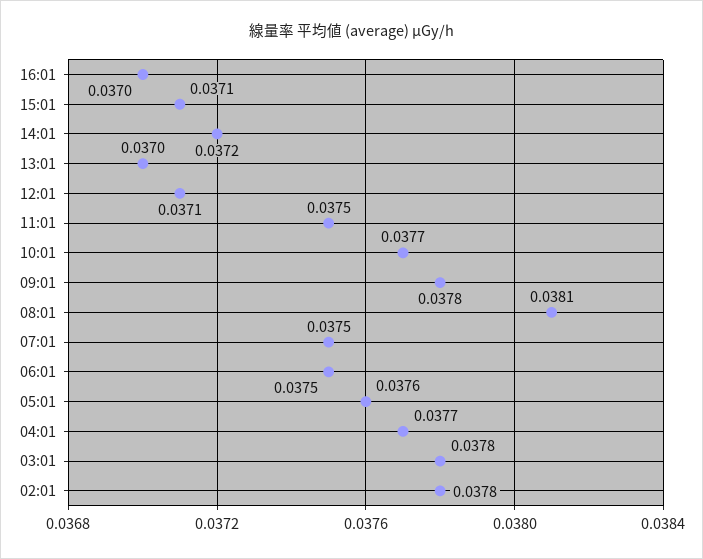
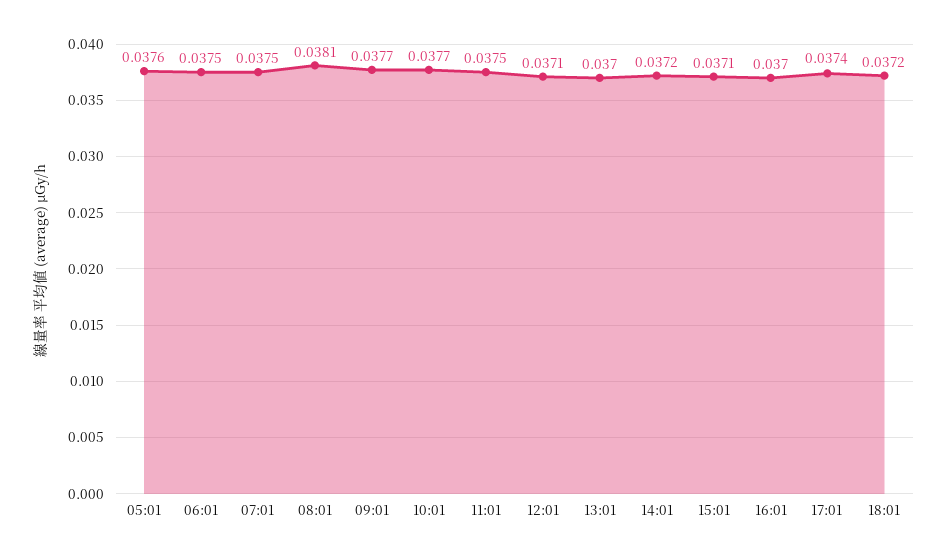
09:01: 0.0378 -> 0.0377
04:01: 0.0377 -> none
03:01: 0.0378 -> none
02:01: 0.0378 -> none
17:01: none -> 0.0374
18:01: none -> 0.0372

